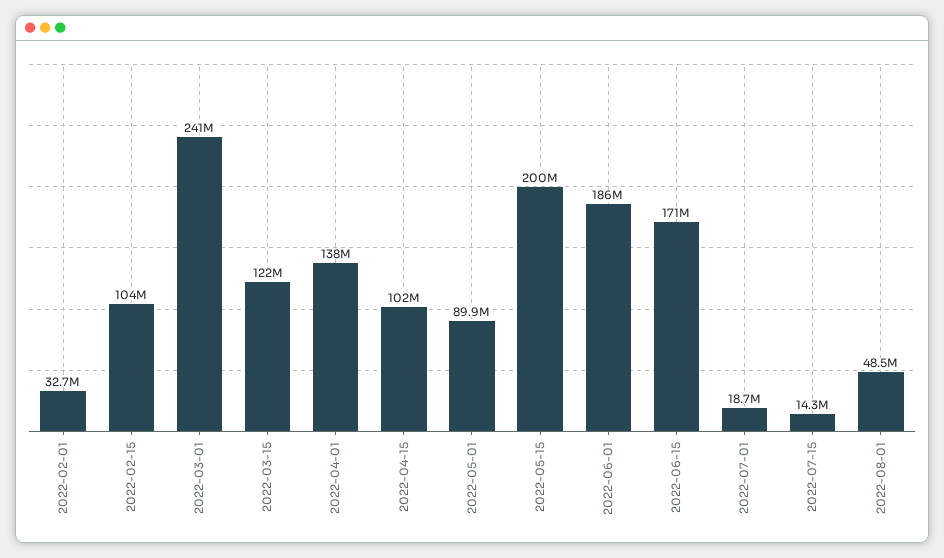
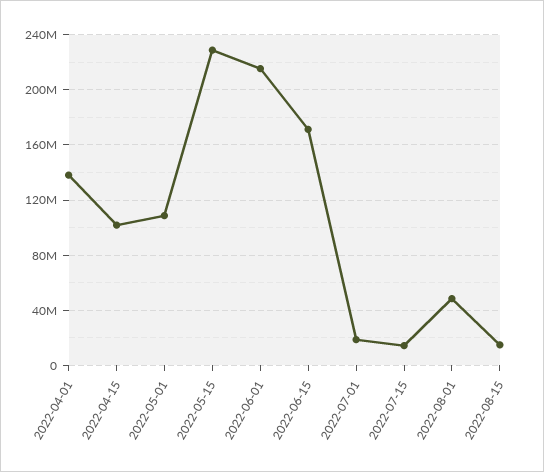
2022-02-01: 32700000 -> none
2022-02-15: 104000000 -> none
2022-03-01: 241000000 -> none
2022-03-15: 122000000 -> none
2022-05-01: 89900000 -> 110000000
2022-05-15: 200000000 -> 230000000
2022-06-01: 186000000 -> 215000000
2022-08-15: none -> 15000000

